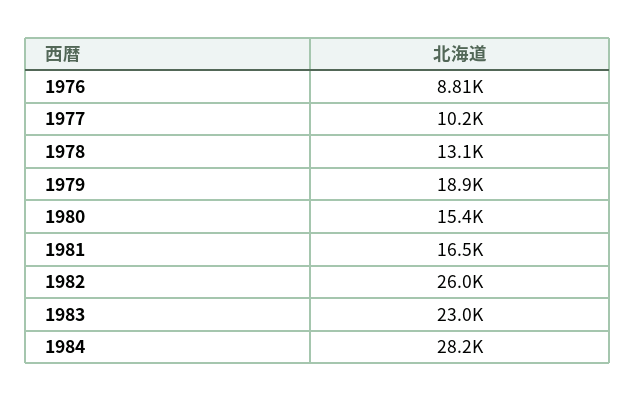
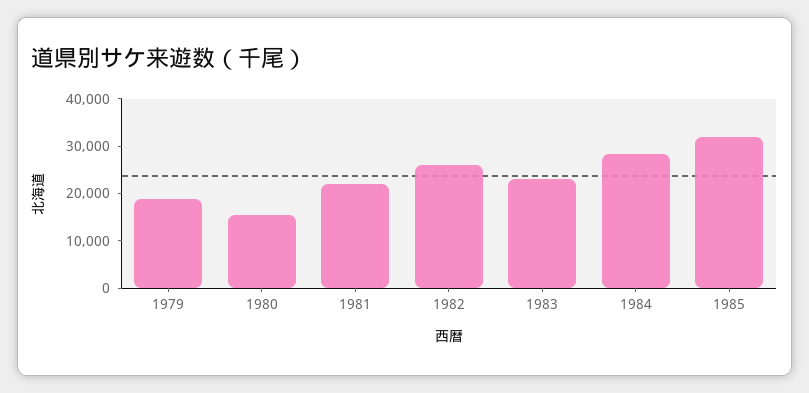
1976: 8810 -> none
1977: 10200 -> none
1978: 13100 -> none
1981: 16500 -> 22000
1985: none -> 32000

